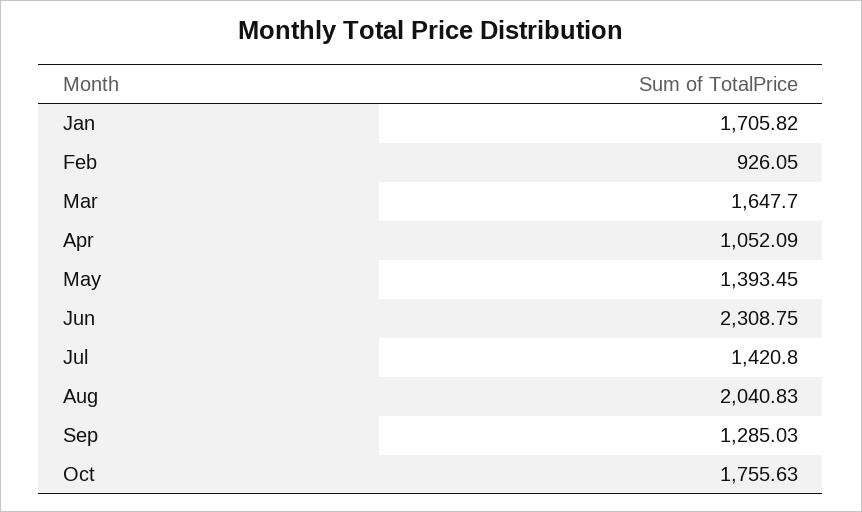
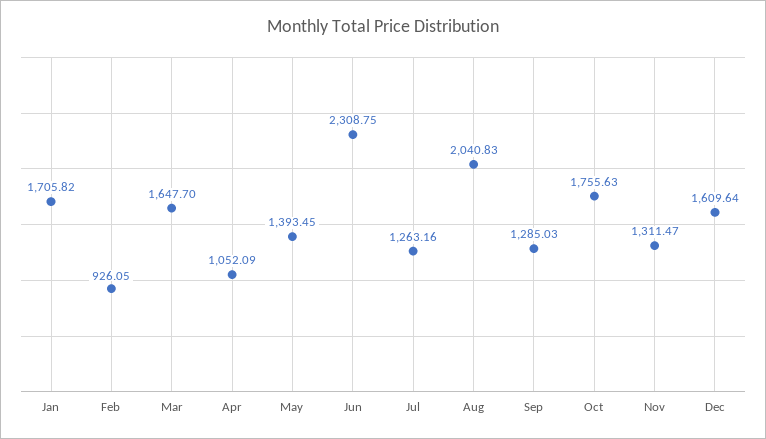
Jul: 1420.8 -> 1263.16
Nov: none -> 1311.47
Dec: none -> 1609.64

